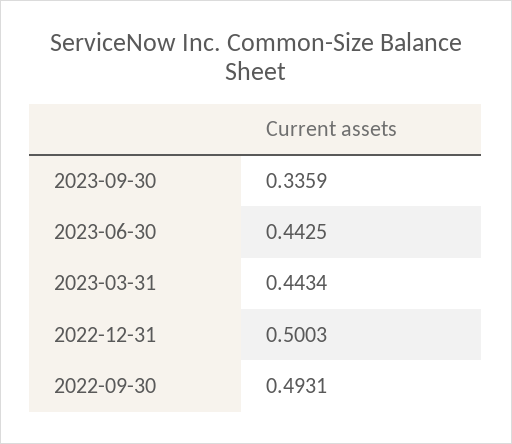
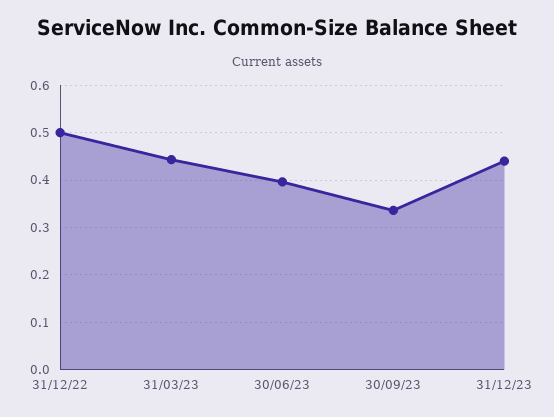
2023-06-30: 0.4425 -> 0.4
2022-09-30: 0.4931 -> none
31/12/23: none -> 0.44

